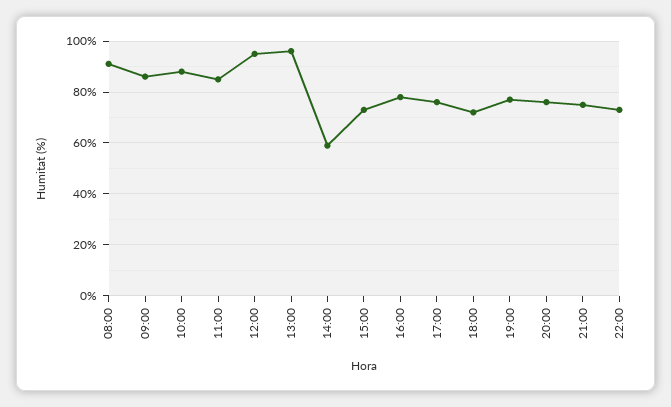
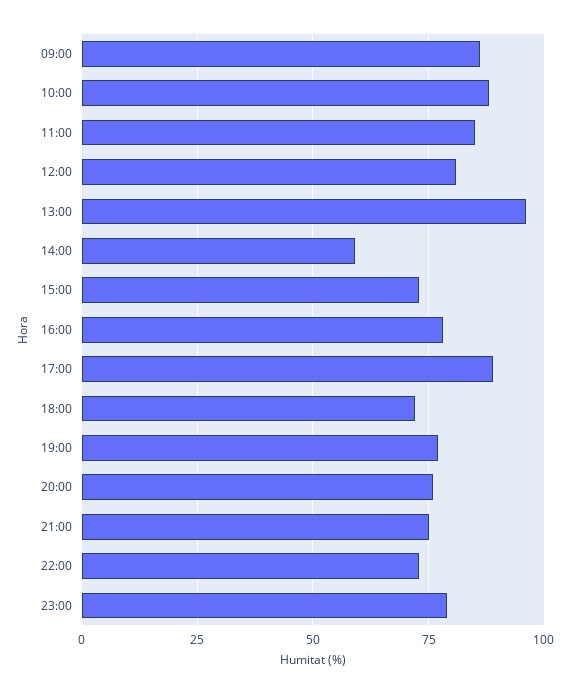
08:00: 90 -> none
12:00: 95 -> 80
17:00: 75 -> 90
23:00: none -> 80

